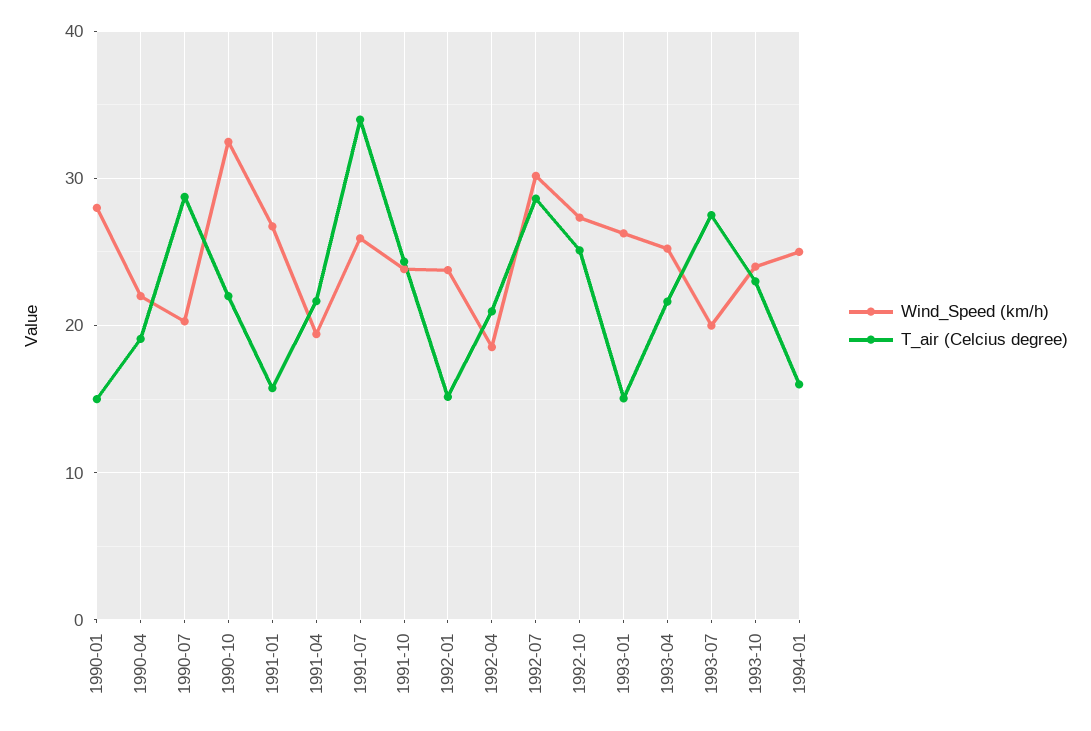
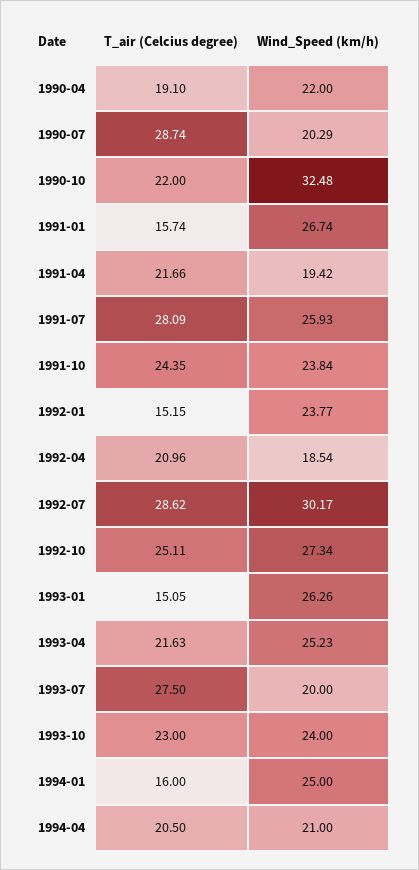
Wind_Speed (km/h), 1990-01: 28 -> none
T_air (Celcius degree), 1990-01: 15 -> none
T_air (Celcius degree), 1991-07: 34 -> 28.09
T_air (Celcius degree), 1994-04: none -> 20.5
Wind_Speed (km/h), 1994-04: none -> 21

